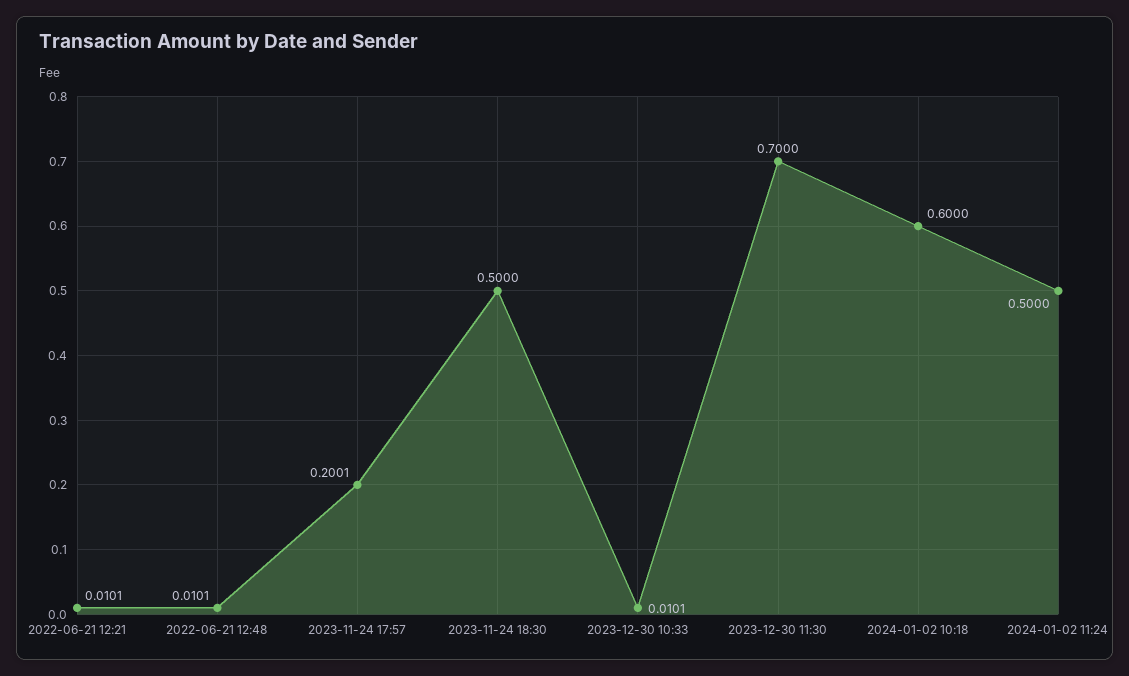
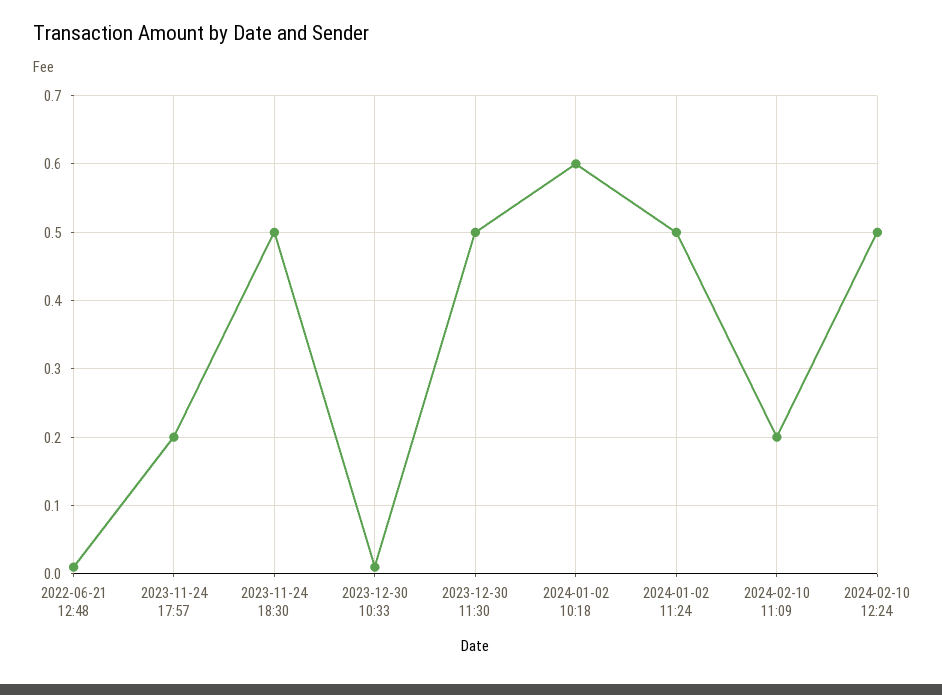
2022-06-21 12:21: 0.0101 -> none
2023-12-30 11:30: 0.7 -> 0.5
2024-02-10 11:09: none -> 0.2
2024-02-10 12:24: none -> 0.5

